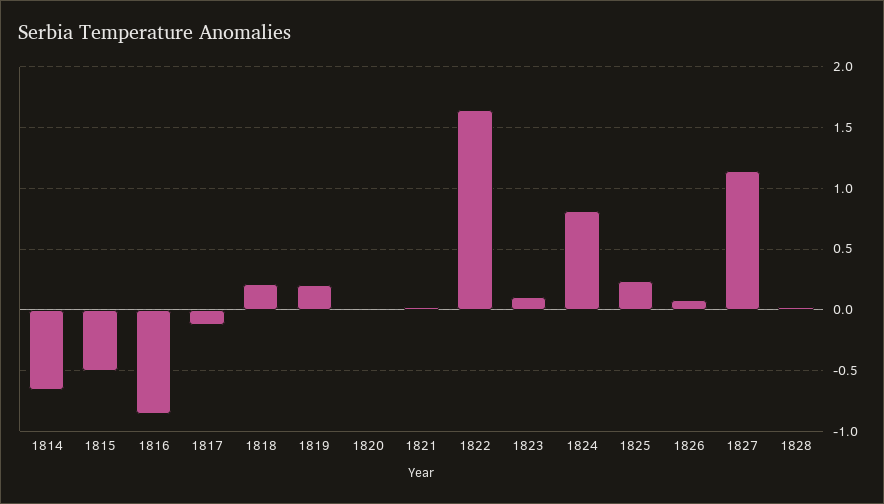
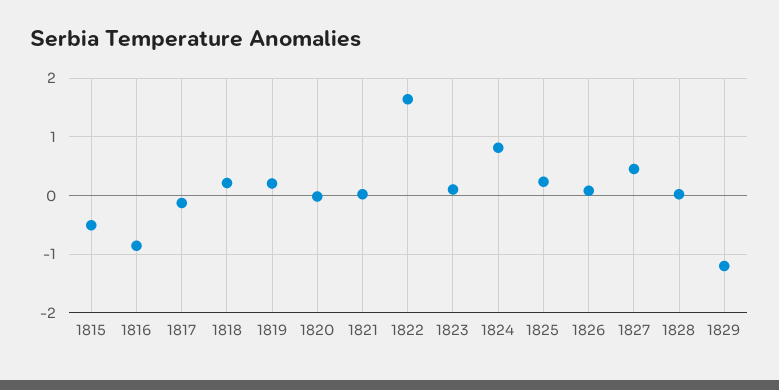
1814: -0.65 -> none
1827: 1.15 -> 0.4
1829: none -> -1.2

